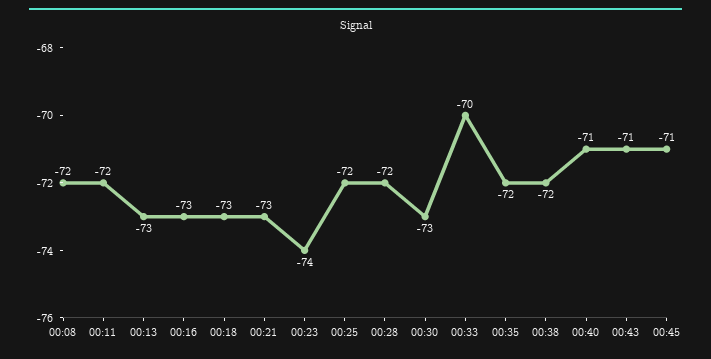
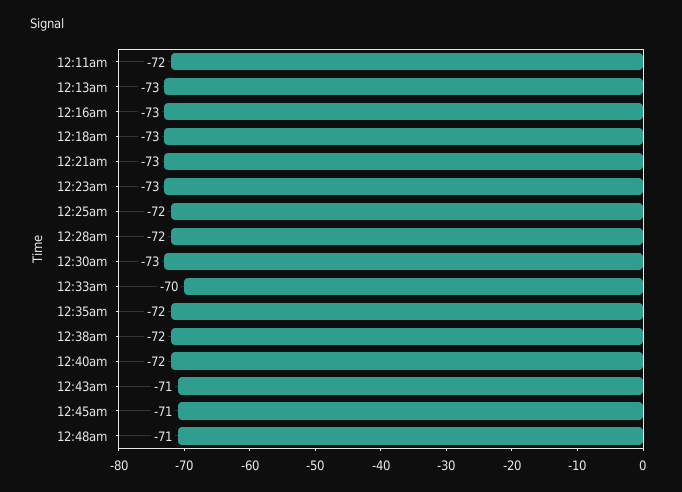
00:08: -72 -> none
00:23: -74 -> -73
00:40: -71 -> -72
12:48am: none -> -71

